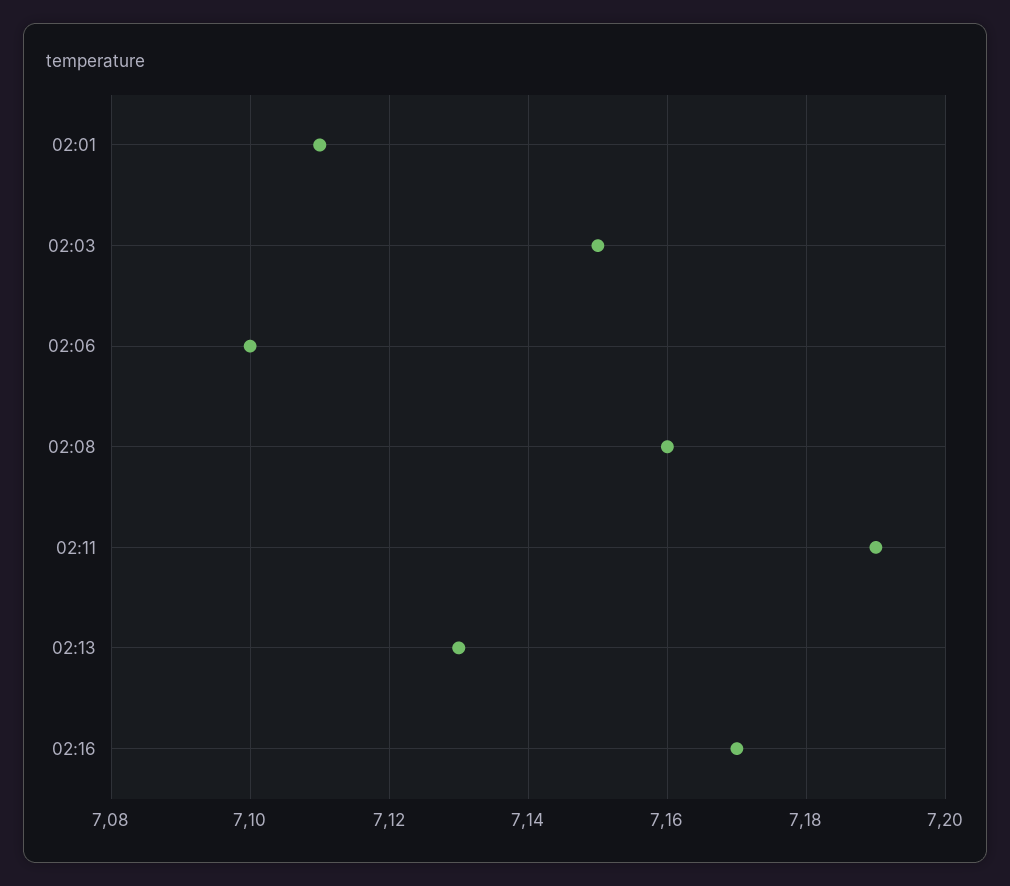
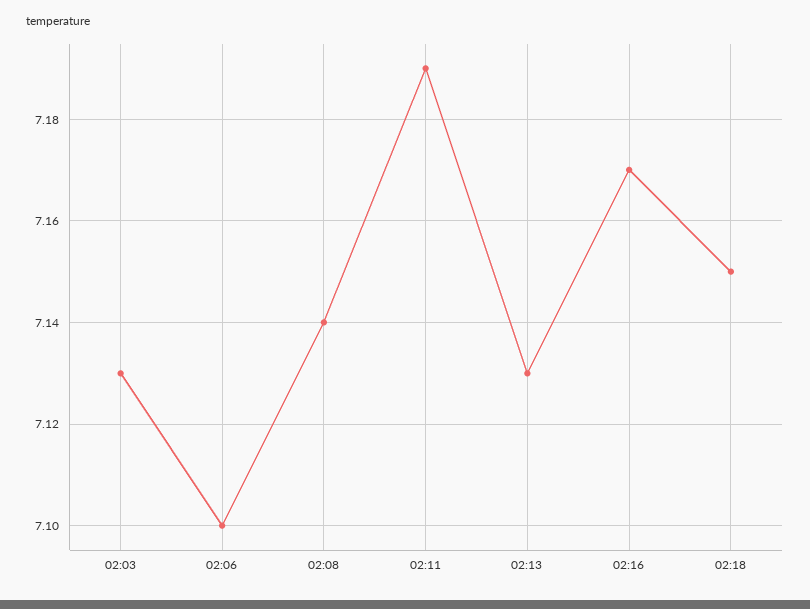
02:01: 7.11 -> none
02:03: 7.15 -> 7.13
02:08: 7.16 -> 7.14
02:18: none -> 7.15

